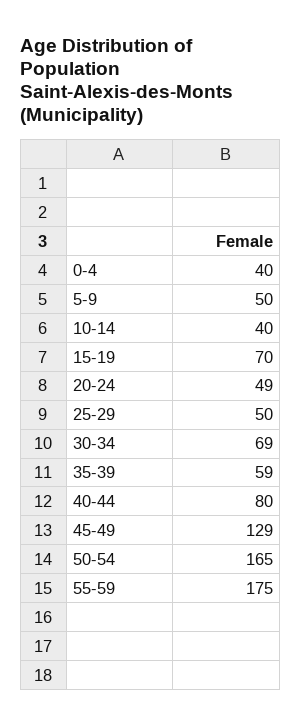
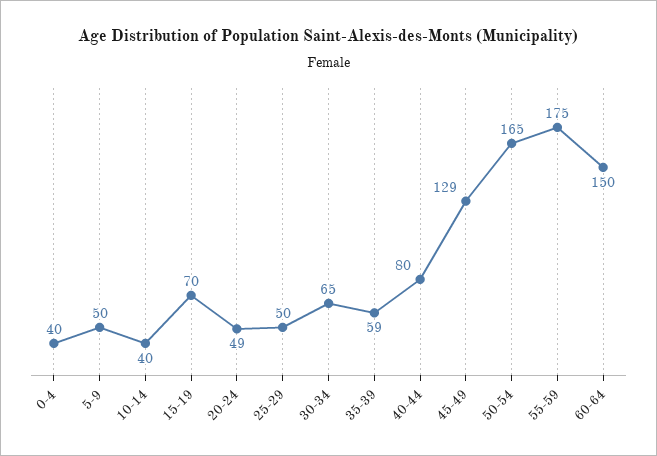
30-34: 69 -> 65
60-64: none -> 150

